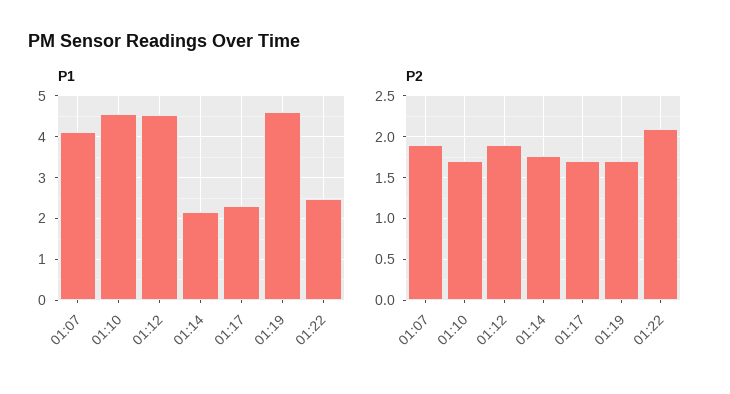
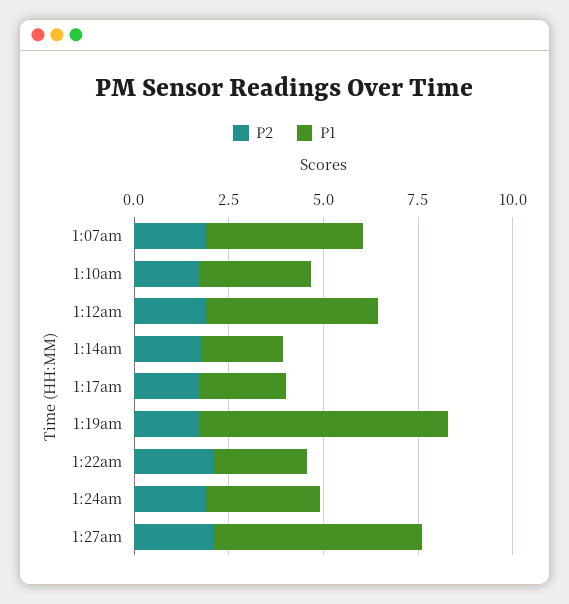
P1, 01:10: 4.6 -> 3
P1, 01:19: 4.6 -> 6.5
P2, 1:24am: none -> 2
P1, 1:24am: none -> 3
P2, 1:27am: none -> 2
P1, 1:27am: none -> 5.5

